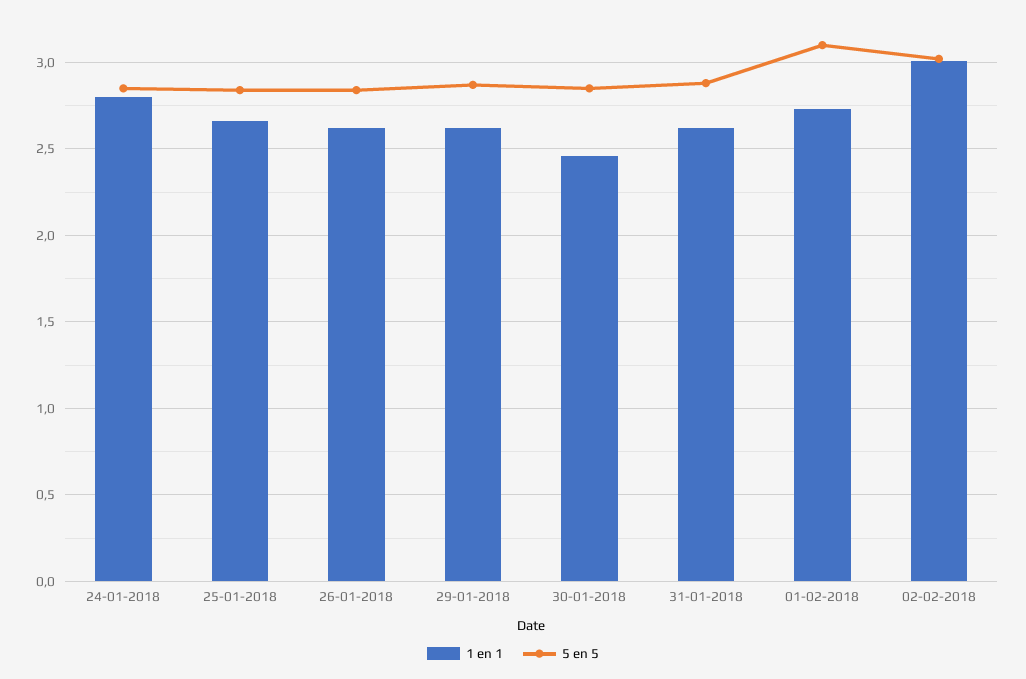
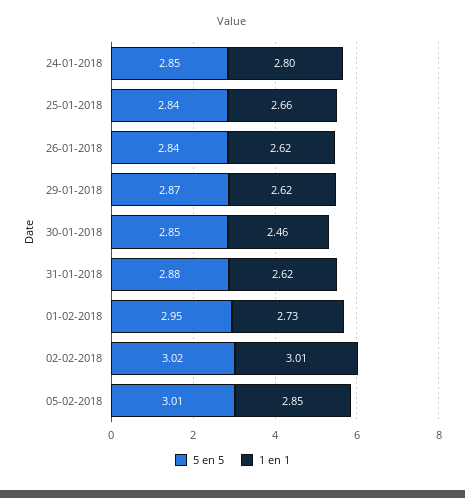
5 en 5, 01-02-2018: 3.1 -> 2.95
5 en 5, 05-02-2018: none -> 3.01
1 en 1, 05-02-2018: none -> 2.85

